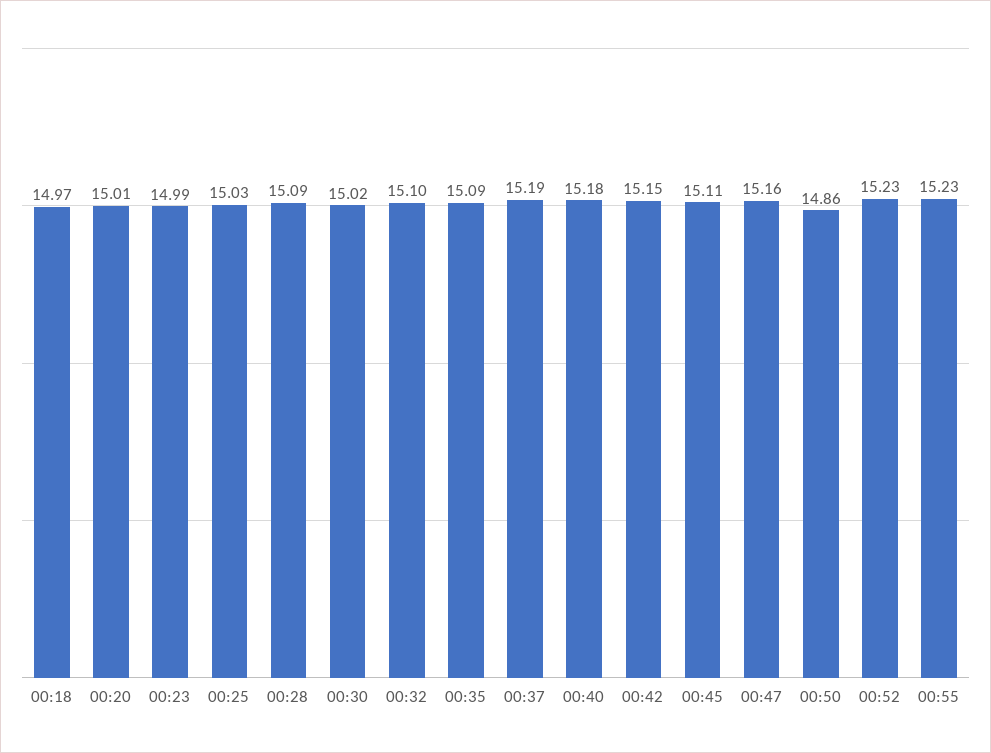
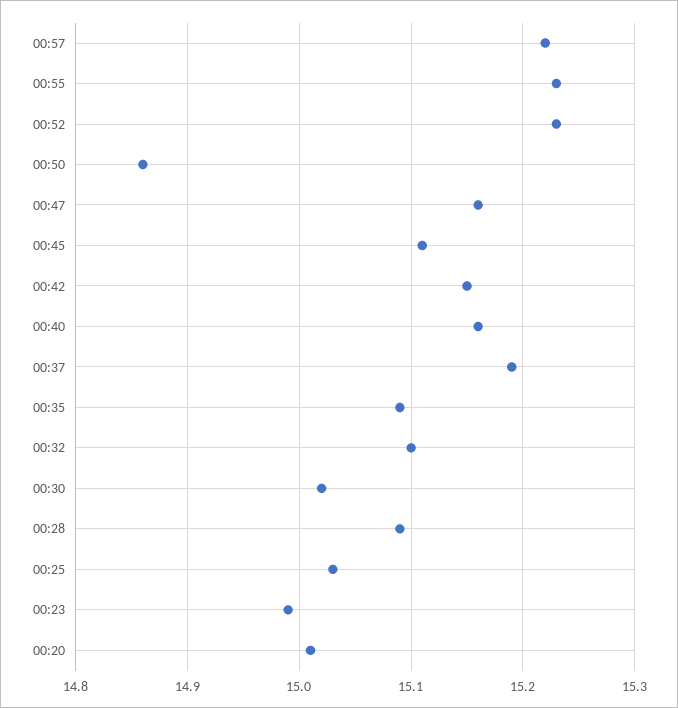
00:18: 14.97 -> none
00:40: 15.18 -> 15.16
00:57: none -> 15.22

